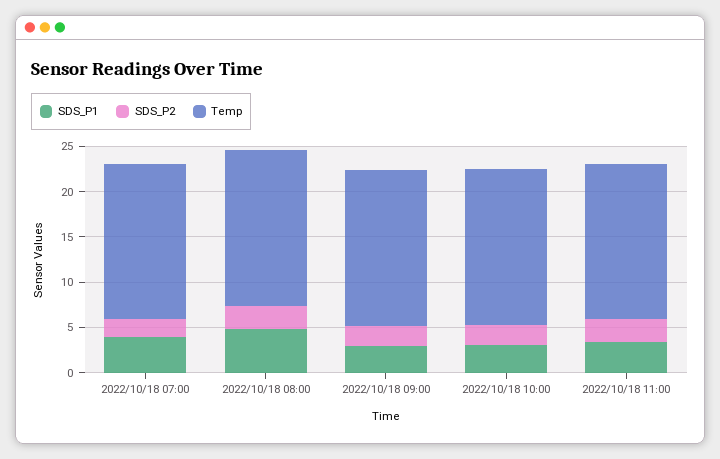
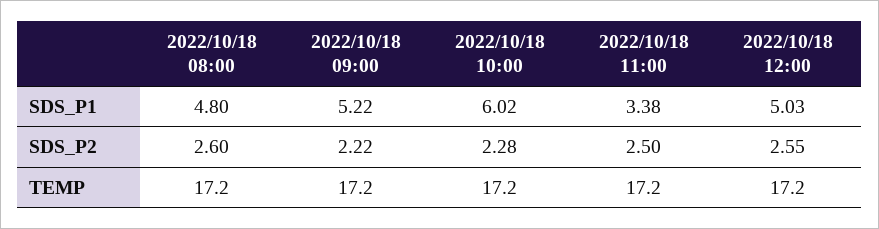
SDS_P1, 2022/10/18 07:00: 4 -> none
SDS_P2, 2022/10/18 07:00: 2 -> none
Temp, 2022/10/18 07:00: 17 -> none
SDS_P1, 2022/10/18 09:00: 3 -> 5.22
SDS_P1, 2022/10/18 10:00: 3 -> 6.02
SDS_P1, 2022/10/18 12:00: none -> 5.03
SDS_P2, 2022/10/18 12:00: none -> 2.55
Temp, 2022/10/18 12:00: none -> 17.2

